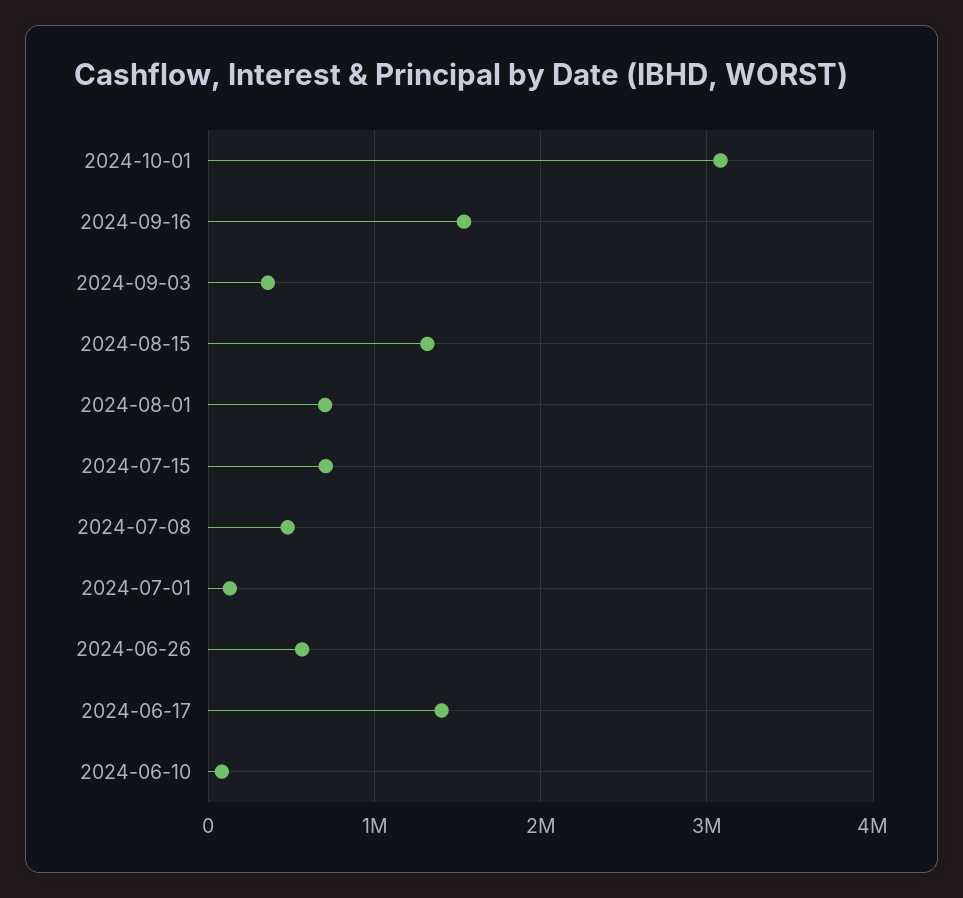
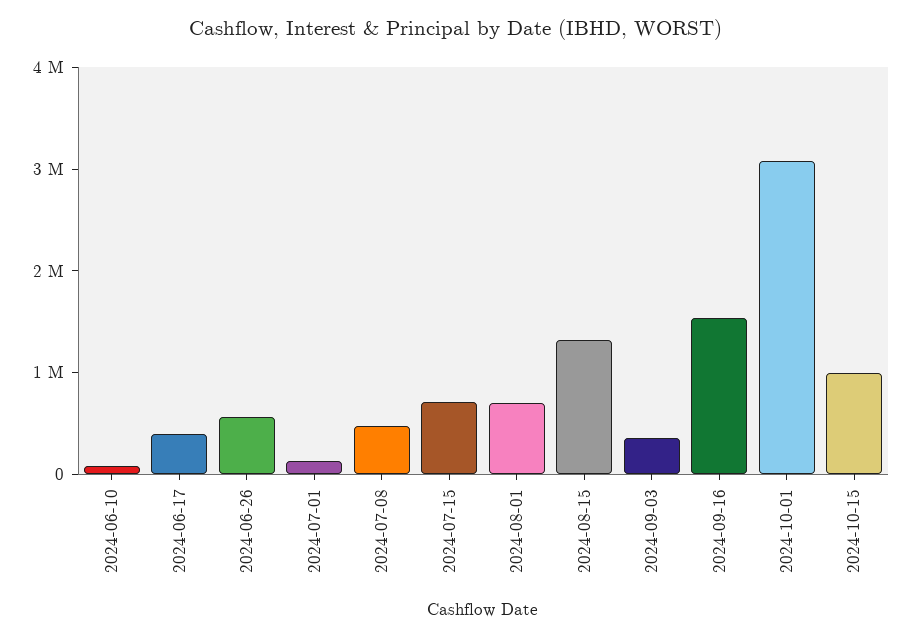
2024-06-17: 1400000 -> 400000
2024-10-15: none -> 1000000

